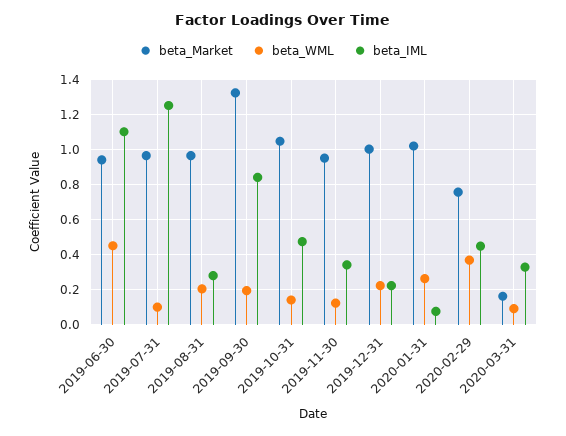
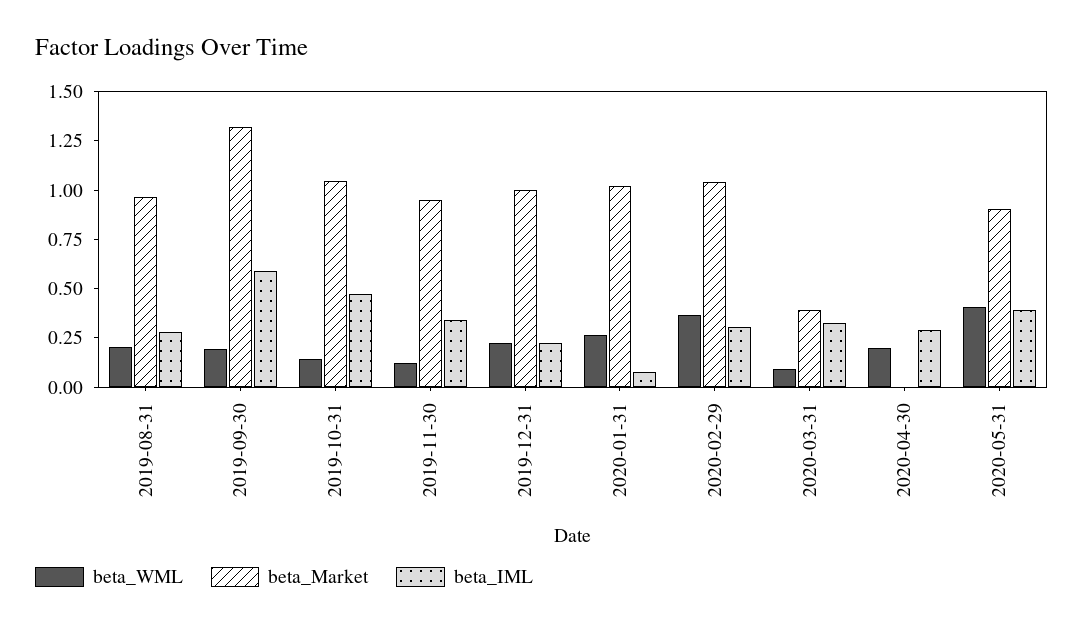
beta_Market, 2019-06-30: 0.95 -> none
beta_WML, 2019-06-30: 0.45 -> none
beta_IML, 2019-06-30: 1.1 -> none
beta_Market, 2019-07-31: 0.95 -> none
beta_WML, 2019-07-31: 0.1 -> none
beta_IML, 2019-07-31: 1.25 -> none
beta_IML, 2019-09-30: 0.85 -> 0.6
beta_Market, 2020-02-29: 0.75 -> 1.05
beta_IML, 2020-02-29: 0.45 -> 0.3
beta_Market, 2020-03-31: 0.15 -> 0.4
beta_WML, 2020-04-30: none -> 0.2
beta_Market, 2020-04-30: none -> 0
beta_IML, 2020-04-30: none -> 0.3
beta_WML, 2020-05-31: none -> 0.4
beta_Market, 2020-05-31: none -> 0.9
beta_IML, 2020-05-31: none -> 0.4

